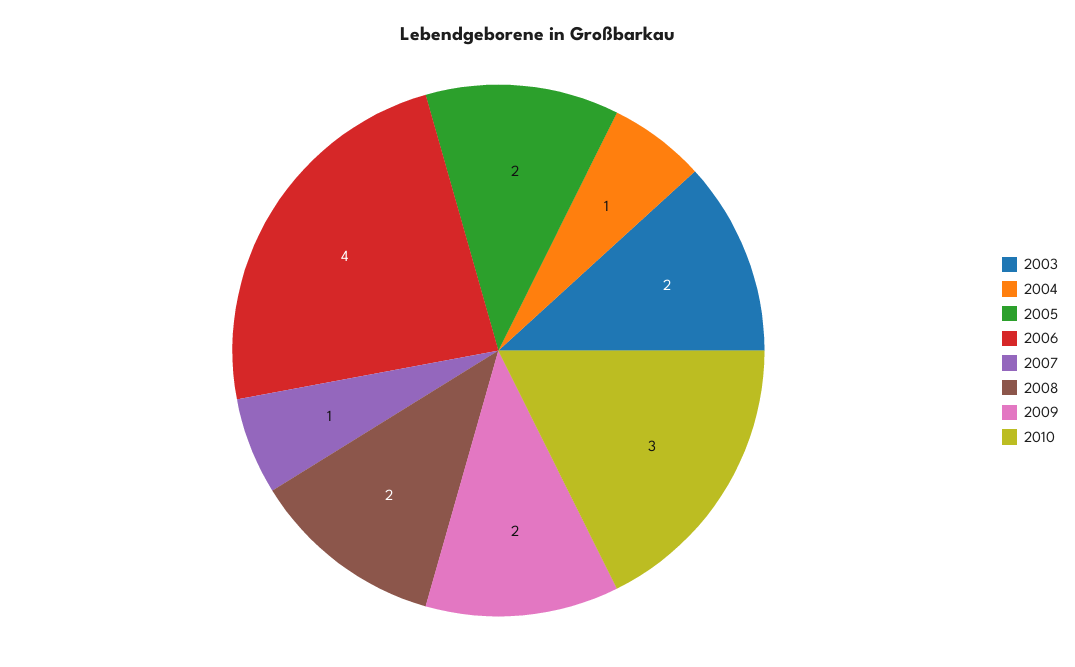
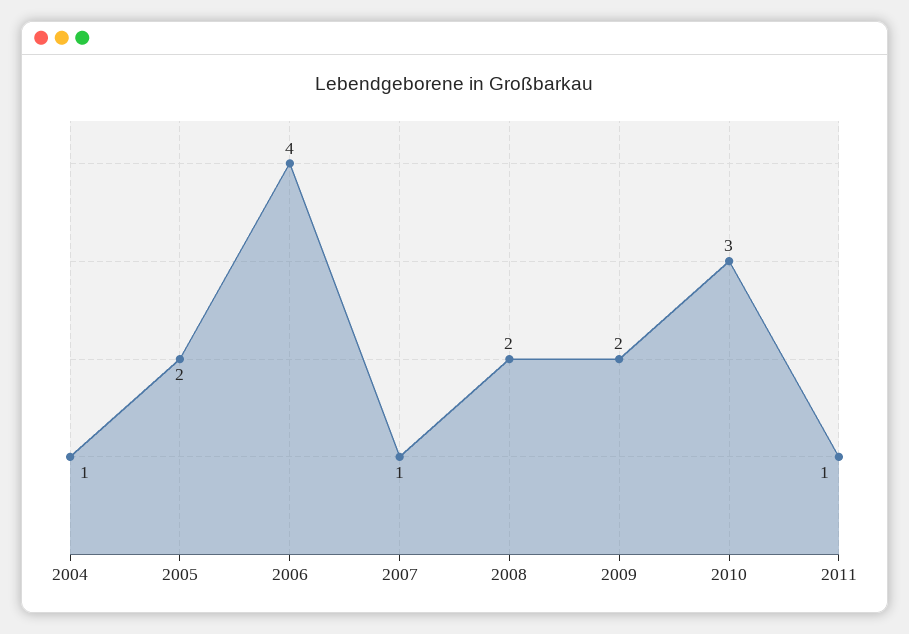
2003: 2 -> none
2011: none -> 1

